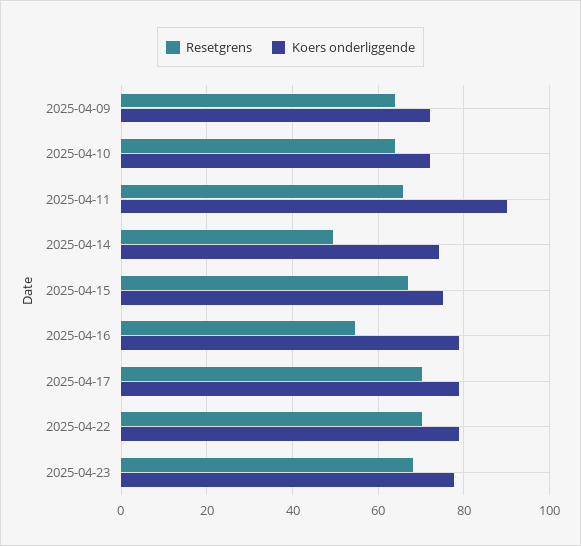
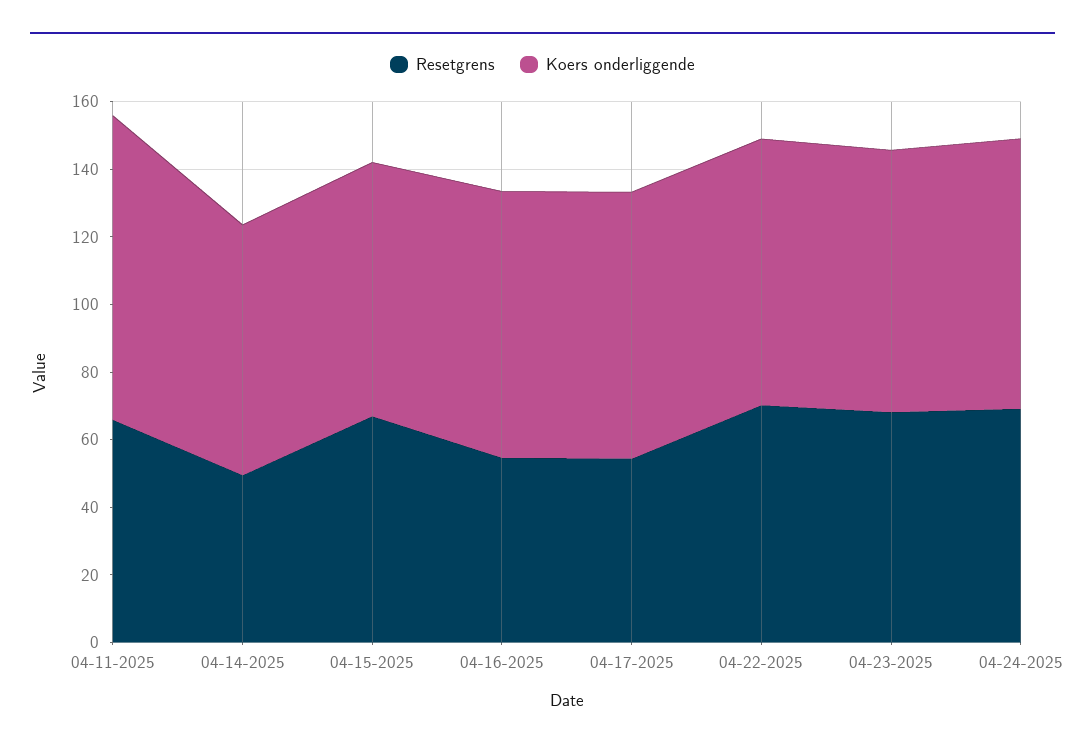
Resetgrens, 2025-04-09: 64 -> none
Koers onderliggende, 2025-04-09: 72 -> none
Resetgrens, 2025-04-10: 64 -> none
Koers onderliggende, 2025-04-10: 72 -> none
Resetgrens, 2025-04-17: 70 -> 55
Resetgrens, 04-24-2025: none -> 70
Koers onderliggende, 04-24-2025: none -> 80

